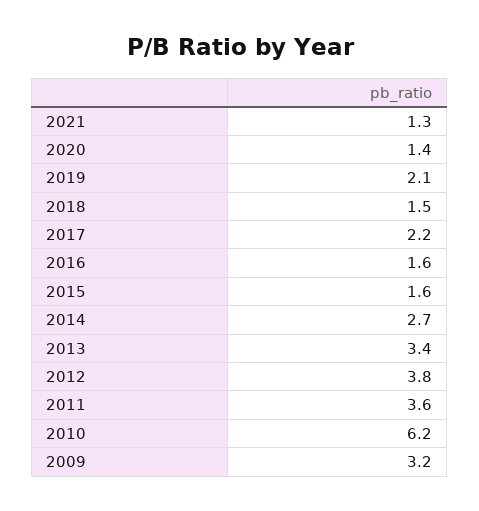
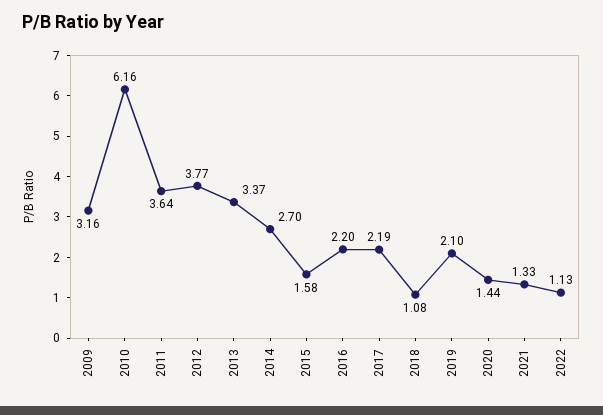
2018: 1.5 -> 1.08
2016: 1.6 -> 2.2
2022: none -> 1.13

